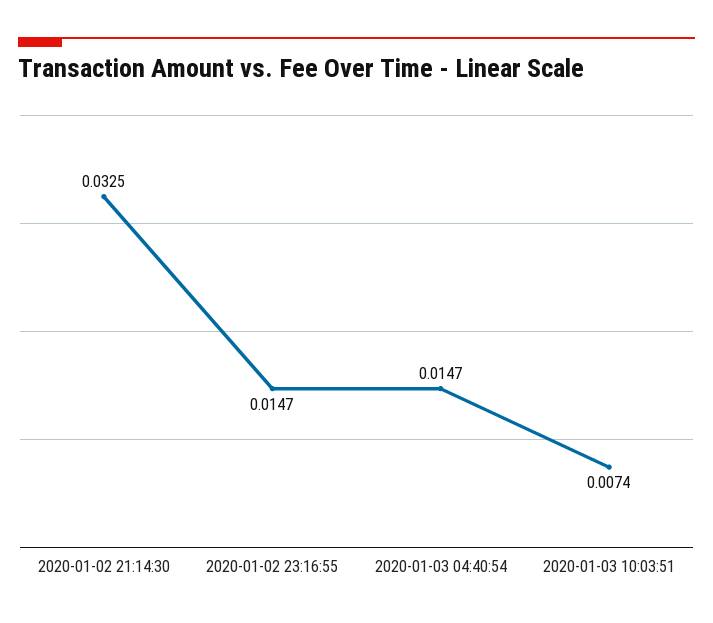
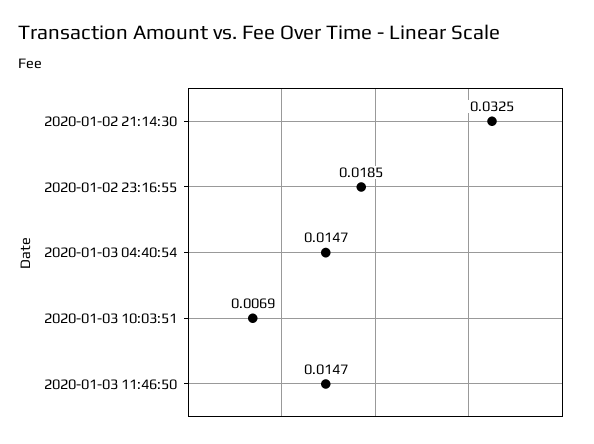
2020-01-02 23:16:55: 0.0147 -> 0.0185
2020-01-03 10:03:51: 0.0074 -> 0.0069
2020-01-03 11:46:50: none -> 0.0147

